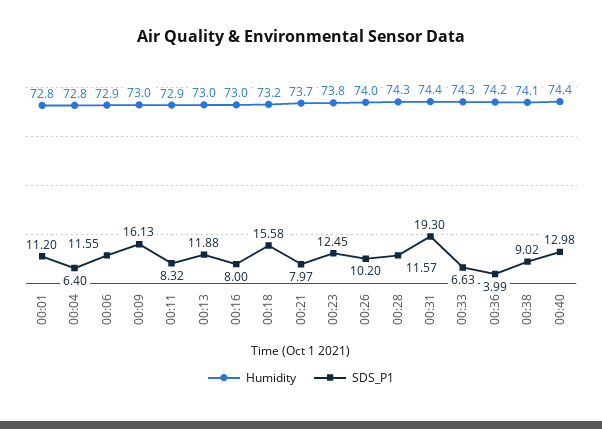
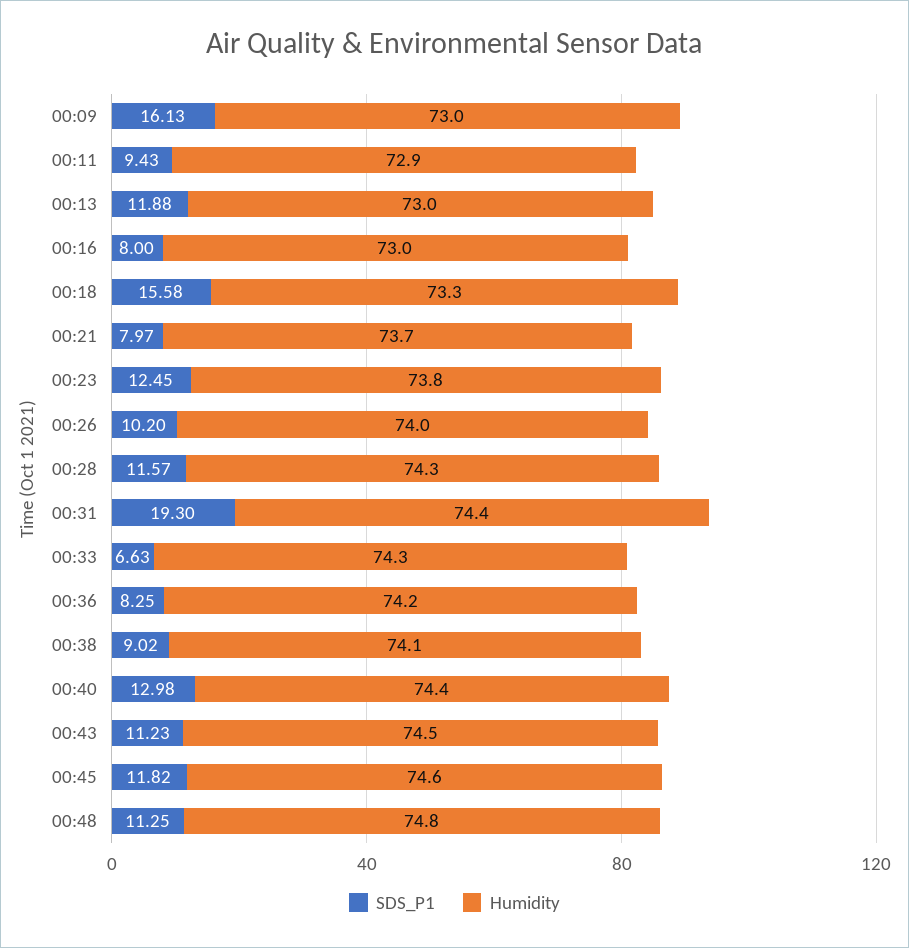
Humidity, 00:01: 72.8 -> none
SDS_P1, 00:01: 11.2 -> none
Humidity, 00:04: 72.8 -> none
SDS_P1, 00:04: 6.4 -> none
Humidity, 00:06: 72.9 -> none
SDS_P1, 00:06: 11.55 -> none
SDS_P1, 00:11: 8.32 -> 9.43
Humidity, 00:18: 73.2 -> 73.3
SDS_P1, 00:36: 3.99 -> 8.25
SDS_P1, 00:43: none -> 11.23
Humidity, 00:43: none -> 74.5
SDS_P1, 00:45: none -> 11.82
Humidity, 00:45: none -> 74.6
SDS_P1, 00:48: none -> 11.25
Humidity, 00:48: none -> 74.8

